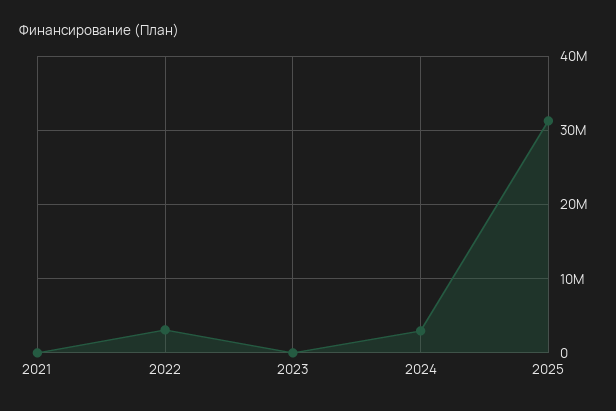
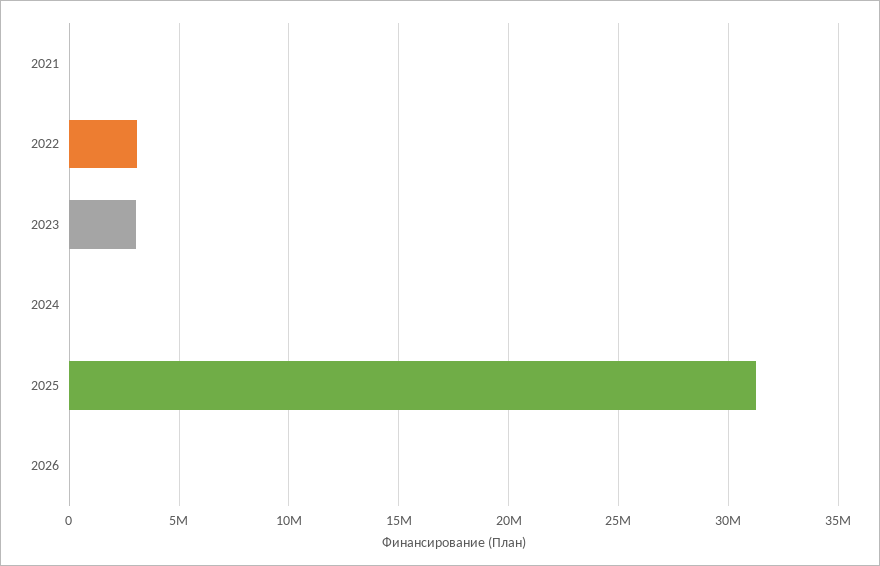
2023: 0 -> 3000000
2024: 3000000 -> 0
2026: none -> 0

